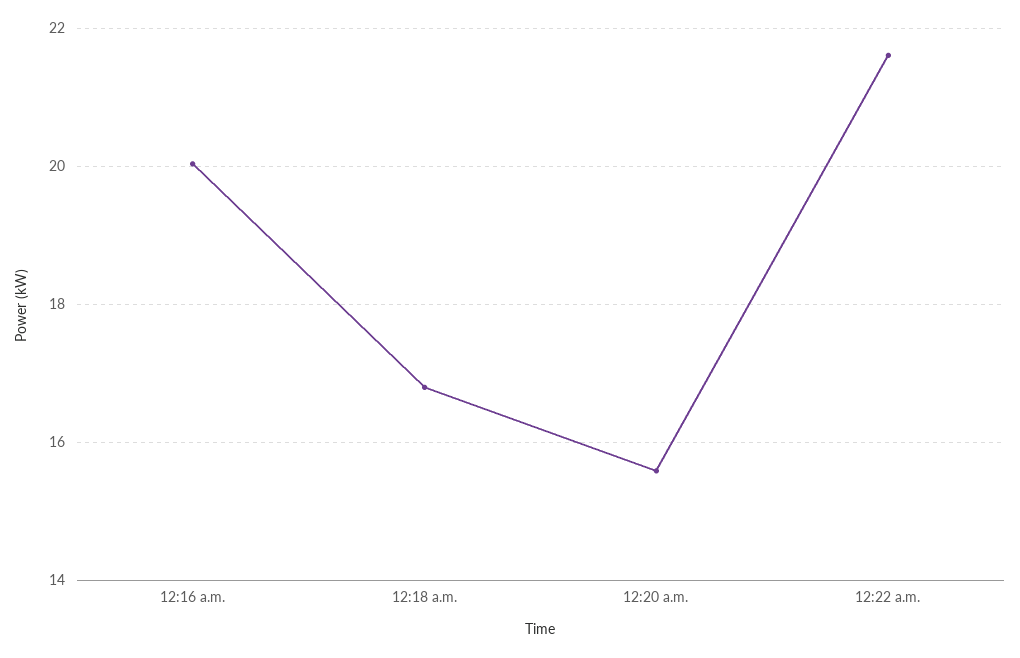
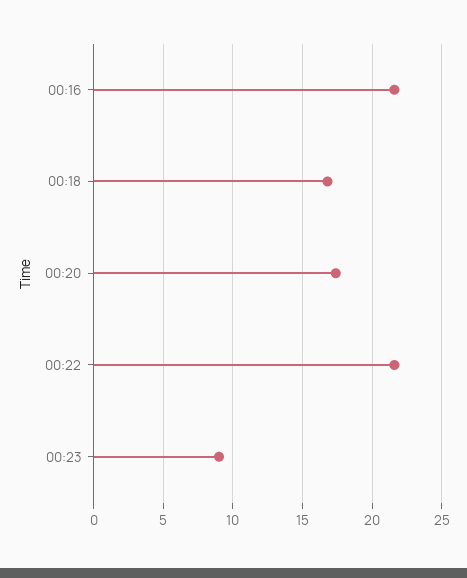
12:16 a.m.: 20 -> 21.5
12:20 a.m.: 15.6 -> 17.5
00:23: none -> 9

